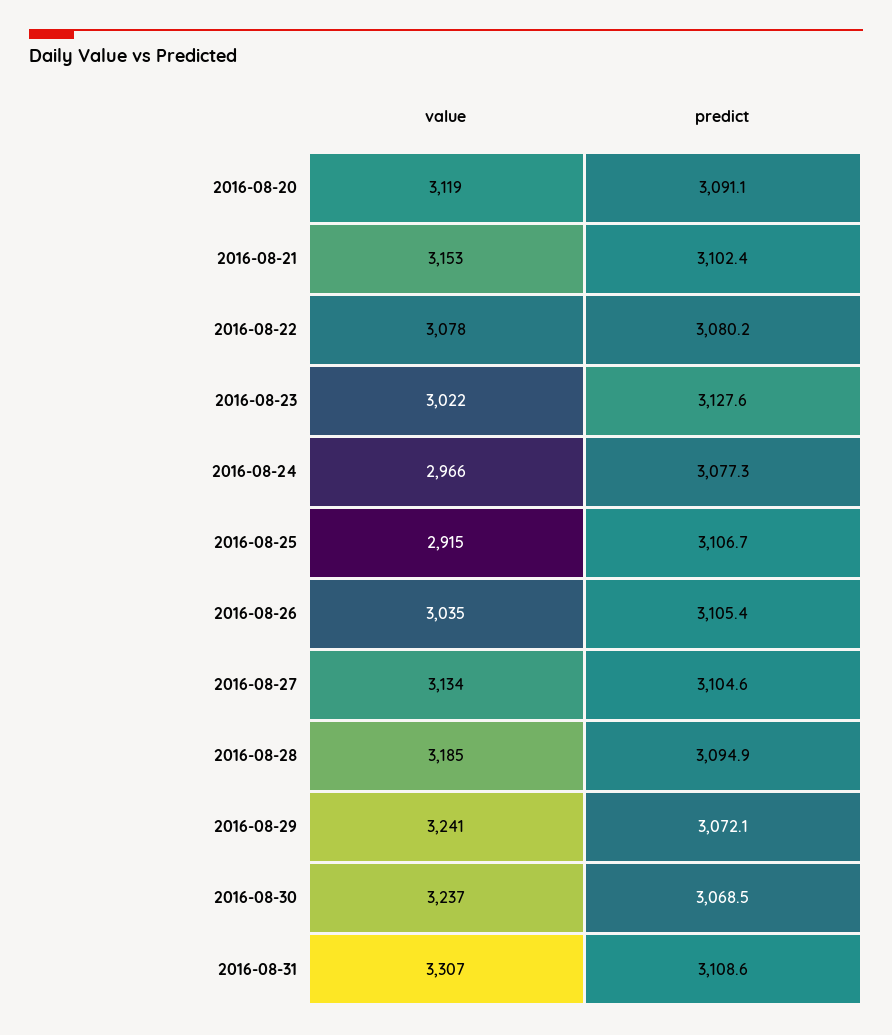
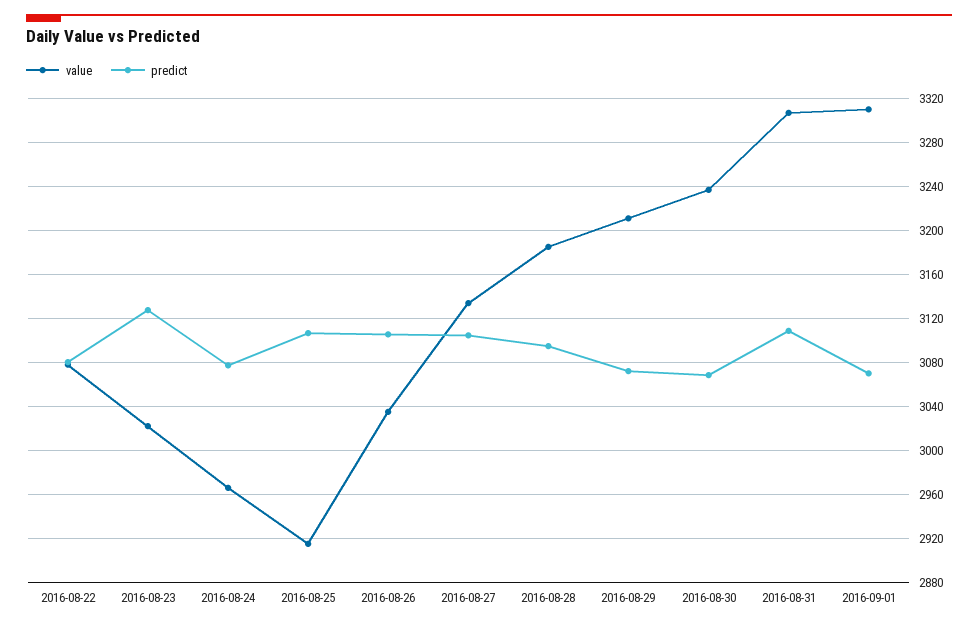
value, 2016-08-20: 3119 -> none
predict, 2016-08-20: 3091.1 -> none
value, 2016-08-21: 3153 -> none
predict, 2016-08-21: 3102.4 -> none
value, 2016-08-29: 3241 -> 3210
value, 2016-09-01: none -> 3310
predict, 2016-09-01: none -> 3070

